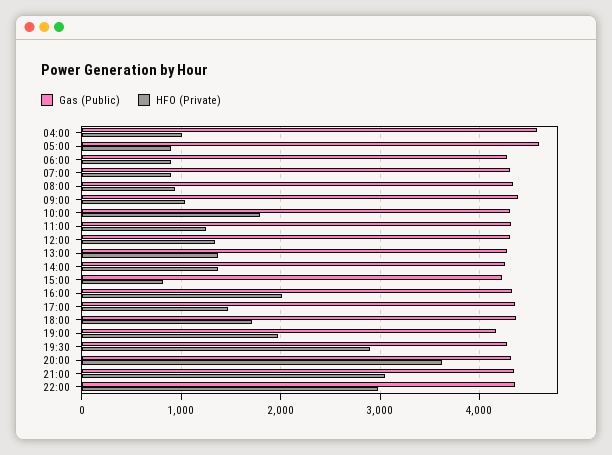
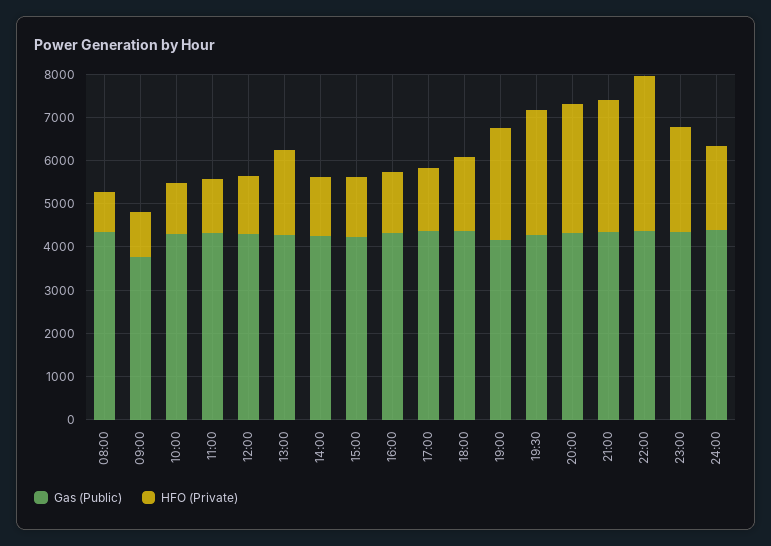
Gas (Public), 04:00: 4600 -> none
HFO (Private), 04:00: 1000 -> none
Gas (Public), 05:00: 4600 -> none
HFO (Private), 05:00: 900 -> none
Gas (Public), 06:00: 4300 -> none
HFO (Private), 06:00: 900 -> none
Gas (Public), 07:00: 4300 -> none
HFO (Private), 07:00: 900 -> none
Gas (Public), 09:00: 4400 -> 3800
HFO (Private), 10:00: 1800 -> 1200
HFO (Private), 13:00: 1400 -> 2000
HFO (Private), 15:00: 800 -> 1400
HFO (Private), 16:00: 2000 -> 1400
HFO (Private), 19:00: 2000 -> 2600
HFO (Private), 20:00: 3600 -> 3000
HFO (Private), 22:00: 3000 -> 3600
Gas (Public), 23:00: none -> 4400
HFO (Private), 23:00: none -> 2400
Gas (Public), 24:00: none -> 4400
HFO (Private), 24:00: none -> 2000

